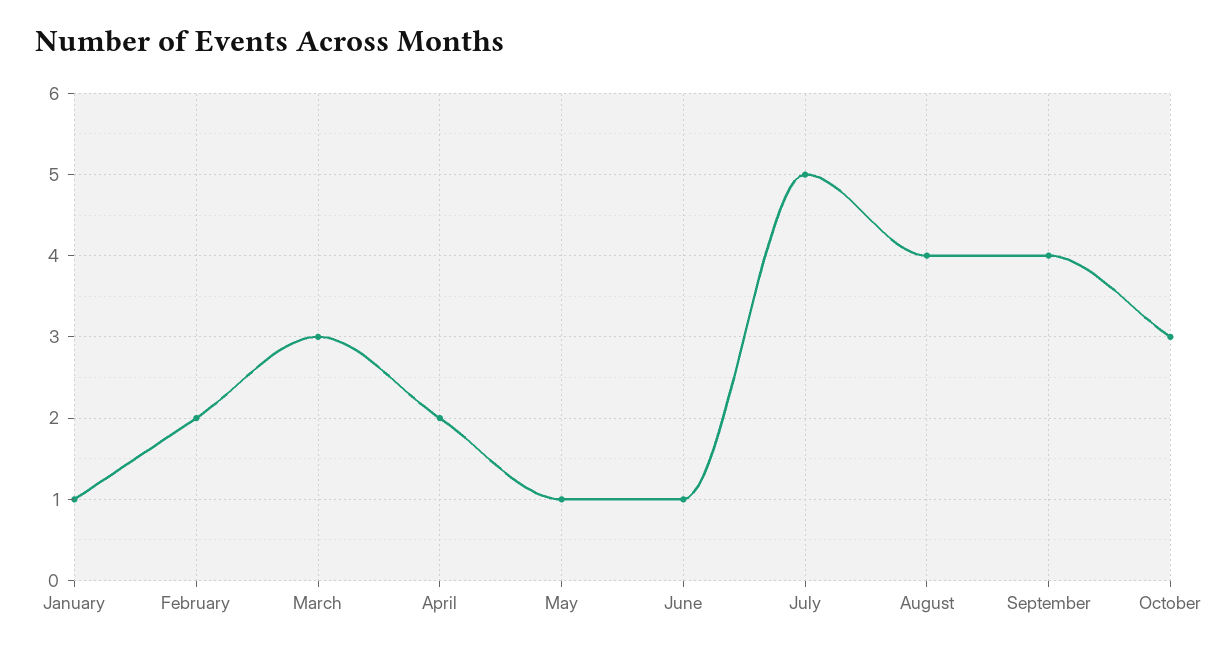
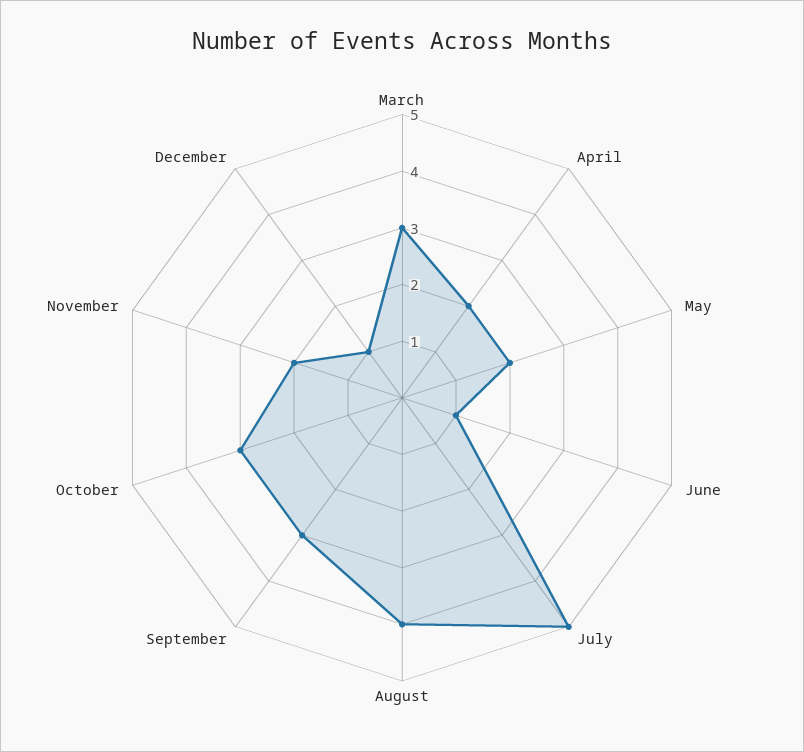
January: 1 -> none
February: 2 -> none
May: 1 -> 2
September: 4 -> 3
November: none -> 2
December: none -> 1

